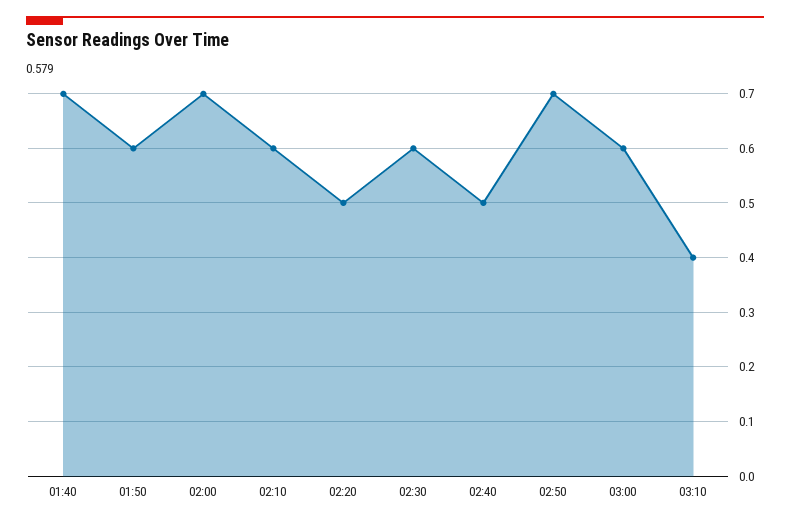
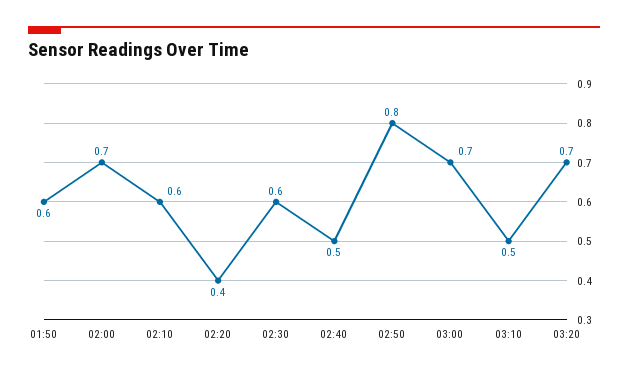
01:40: 0.7 -> none
02:20: 0.5 -> 0.4
02:50: 0.7 -> 0.8
03:00: 0.6 -> 0.7
03:10: 0.4 -> 0.5
03:20: none -> 0.7

